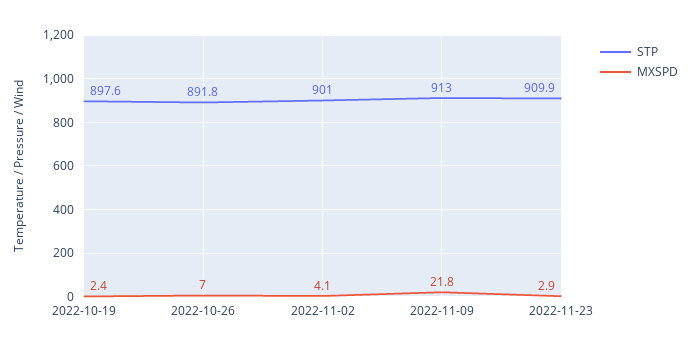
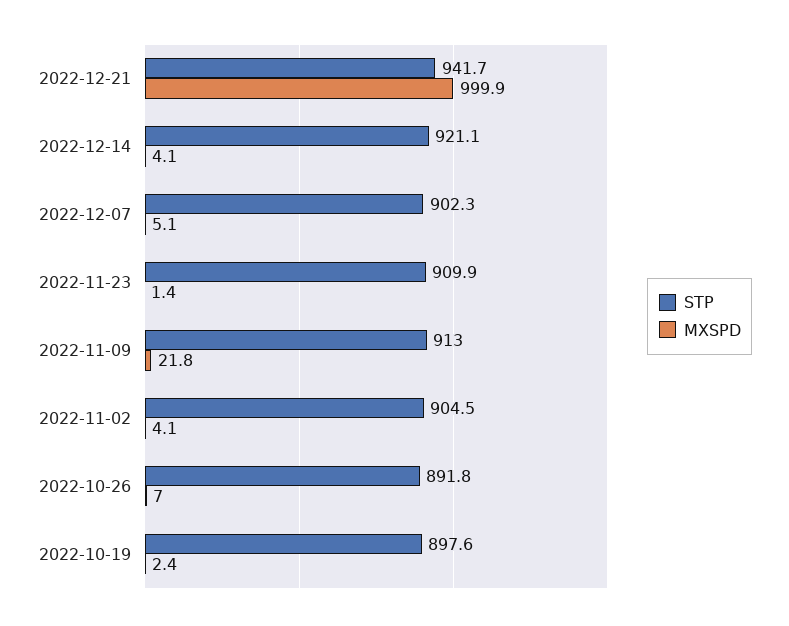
STP, 2022-11-02: 901 -> 904.5
MXSPD, 2022-11-23: 2.9 -> 1.4
STP, 2022-12-21: none -> 941.7
MXSPD, 2022-12-21: none -> 999.9
STP, 2022-12-14: none -> 921.1
MXSPD, 2022-12-14: none -> 4.1
STP, 2022-12-07: none -> 902.3
MXSPD, 2022-12-07: none -> 5.1

